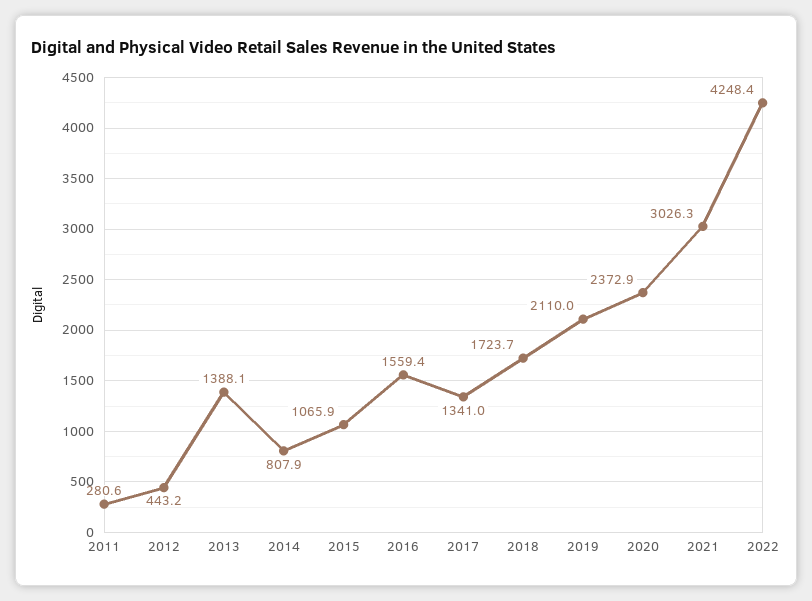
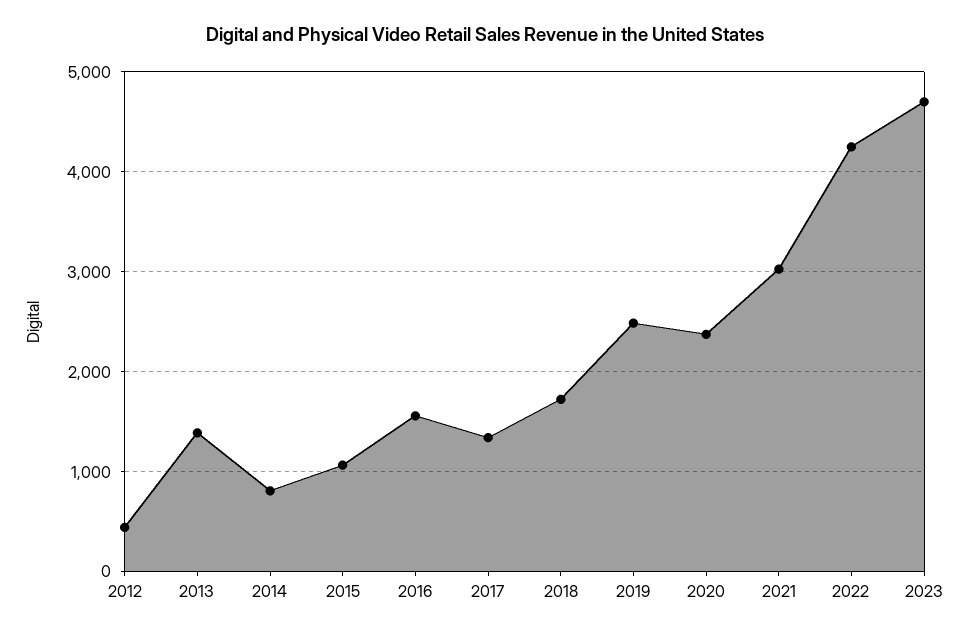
2011: 280.6 -> none
2019: 2110 -> 2500
2023: none -> 4700

